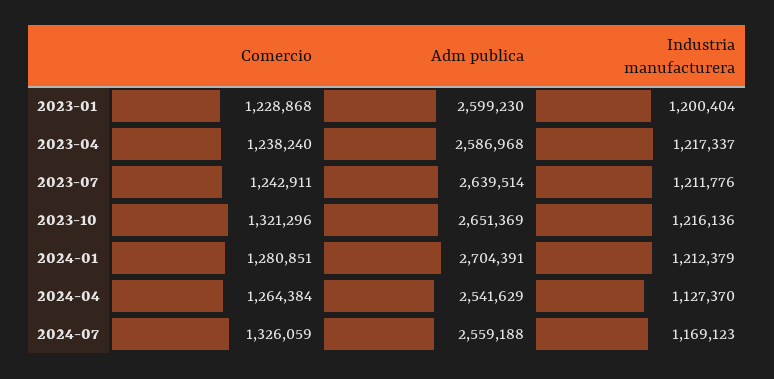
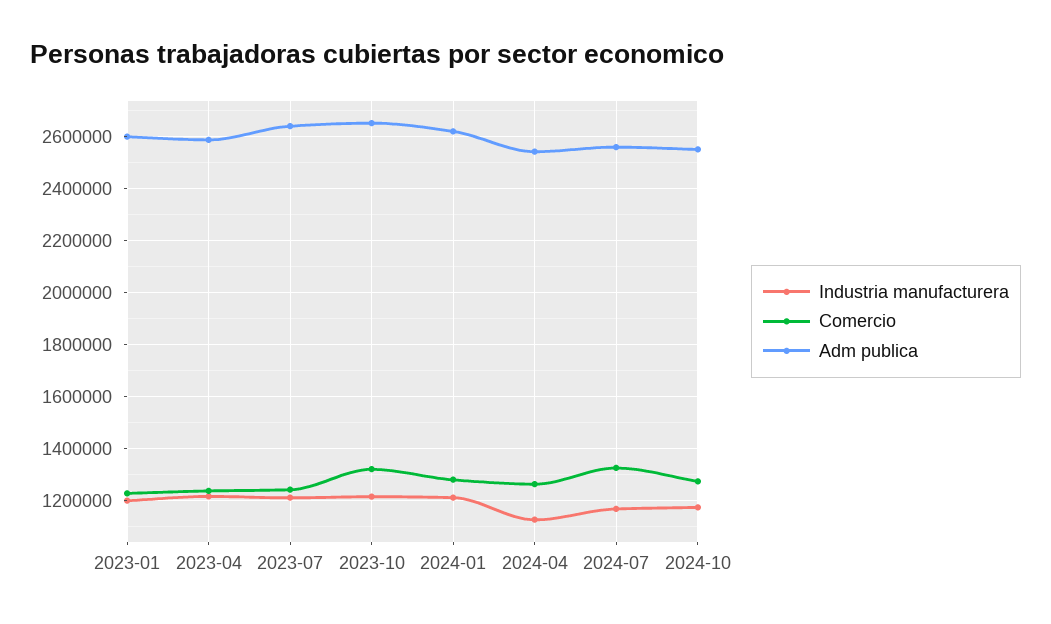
Adm publica, 2024-01: 2704391 -> 2625000
Industria manufacturera, 2024-10: none -> 1175000
Comercio, 2024-10: none -> 1275000
Adm publica, 2024-10: none -> 2550000

